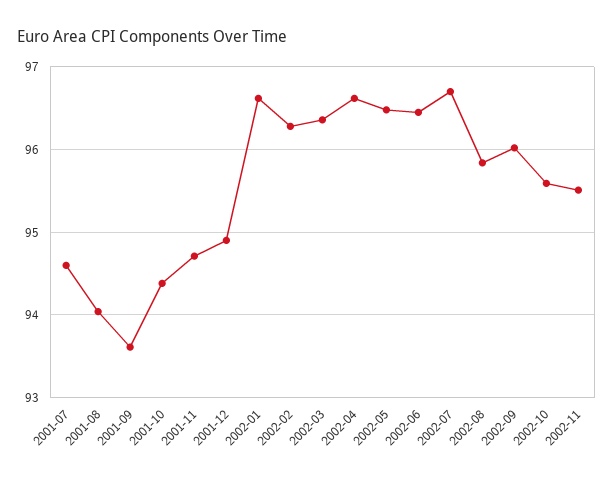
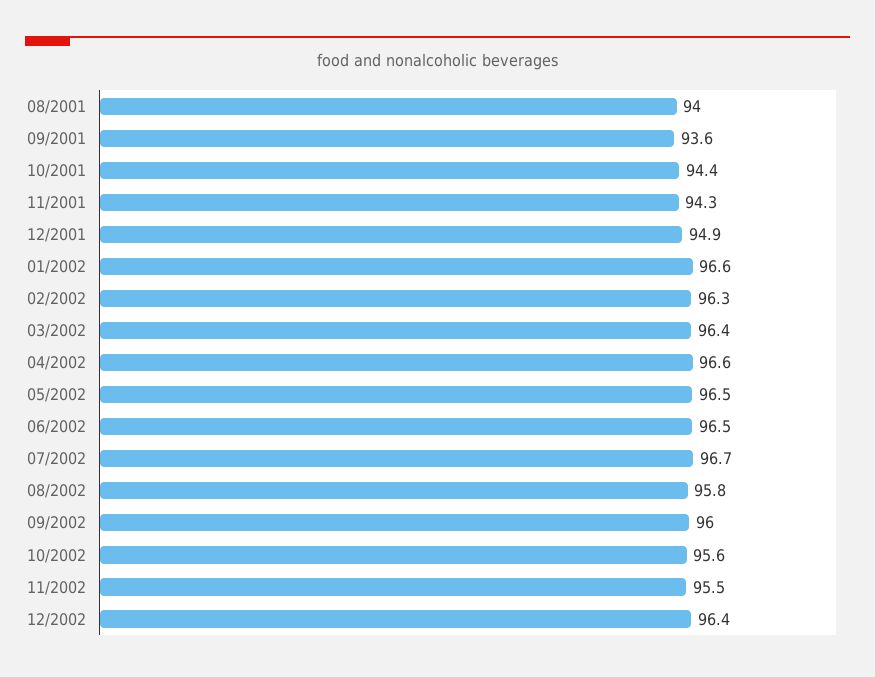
2001-07: 94.6 -> none
2001-11: 94.7 -> 94.3
12/2002: none -> 96.4

